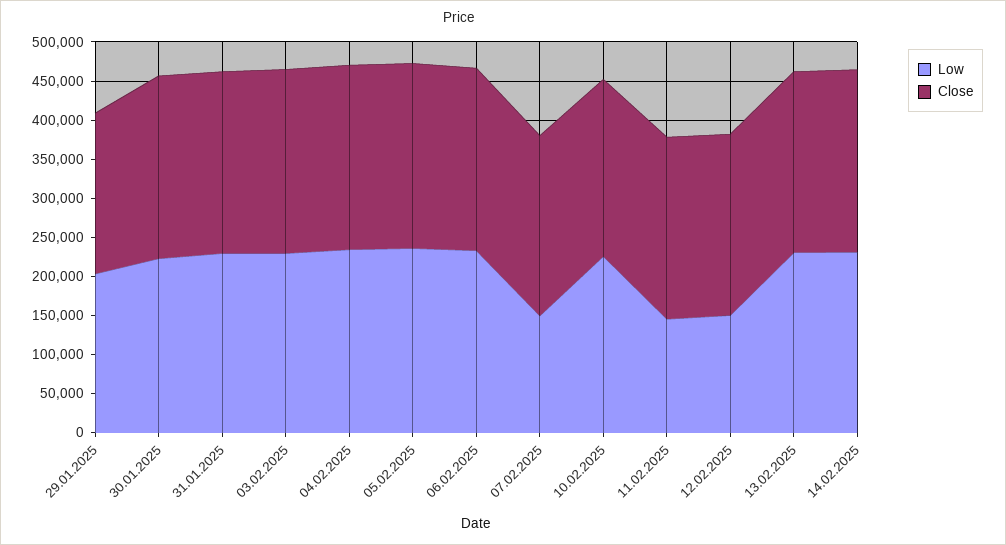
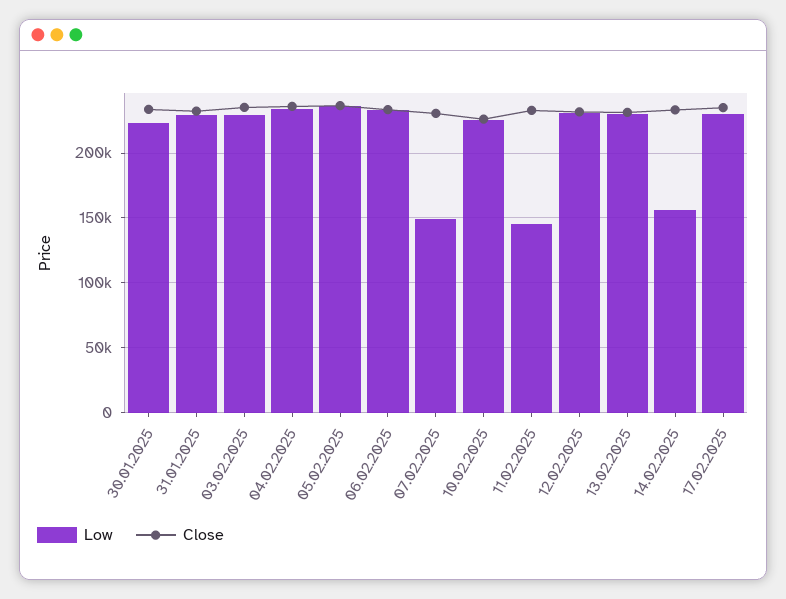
Low, 29.01.2025: 200000 -> none
Close, 29.01.2025: 200000 -> none
Low, 12.02.2025: 150000 -> 230000
Low, 14.02.2025: 225000 -> 155000
Low, 17.02.2025: none -> 230000
Close, 17.02.2025: none -> 235000

